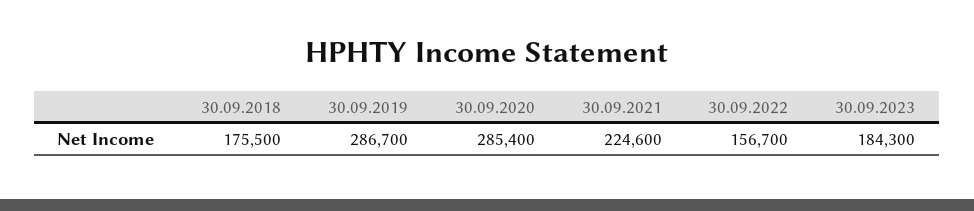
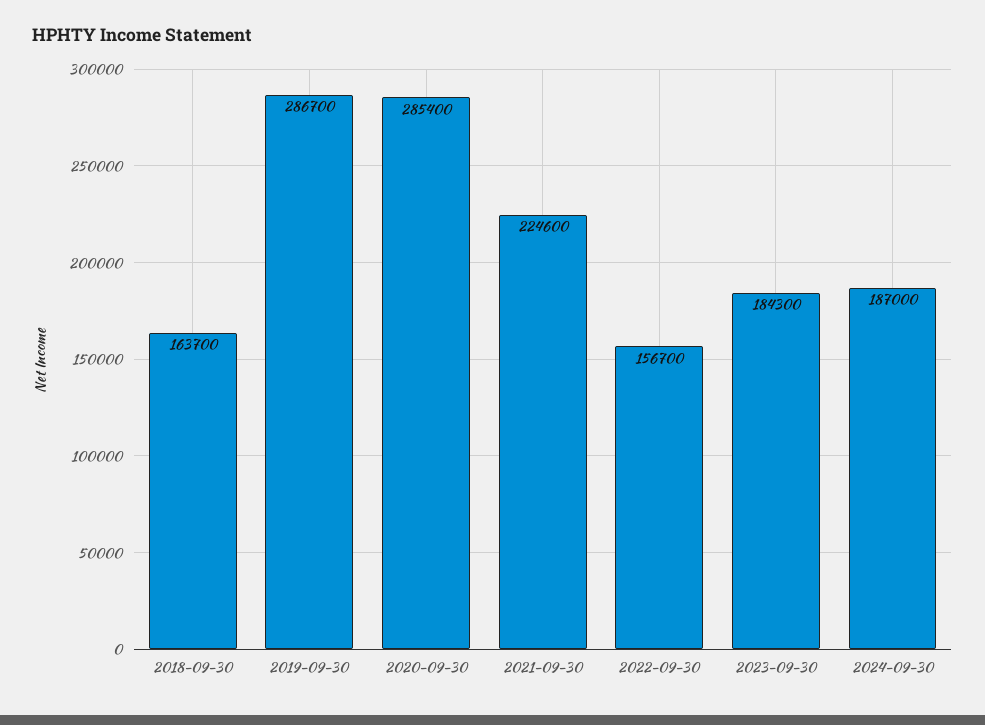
30.09.2018: 175500 -> 163700
2024-09-30: none -> 187000

